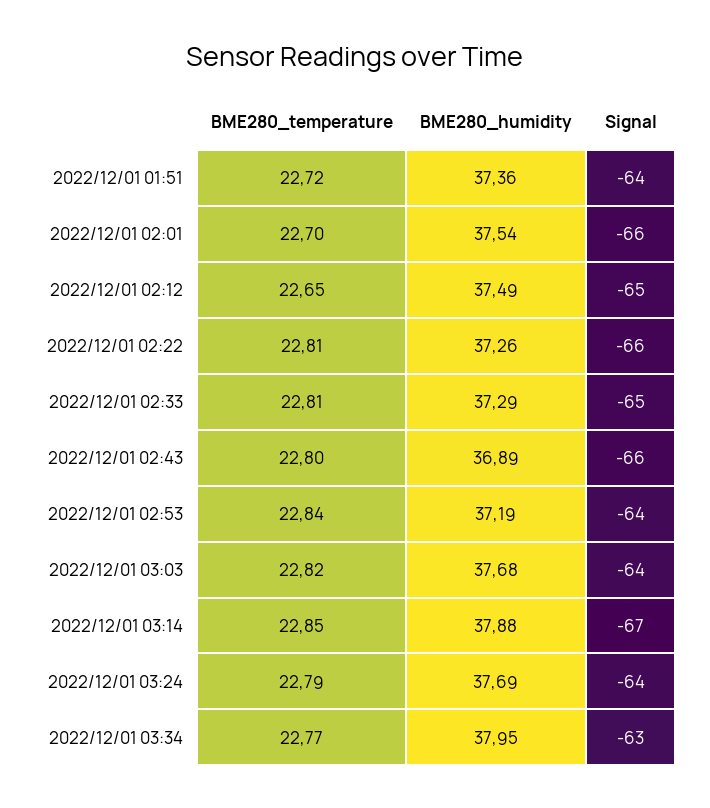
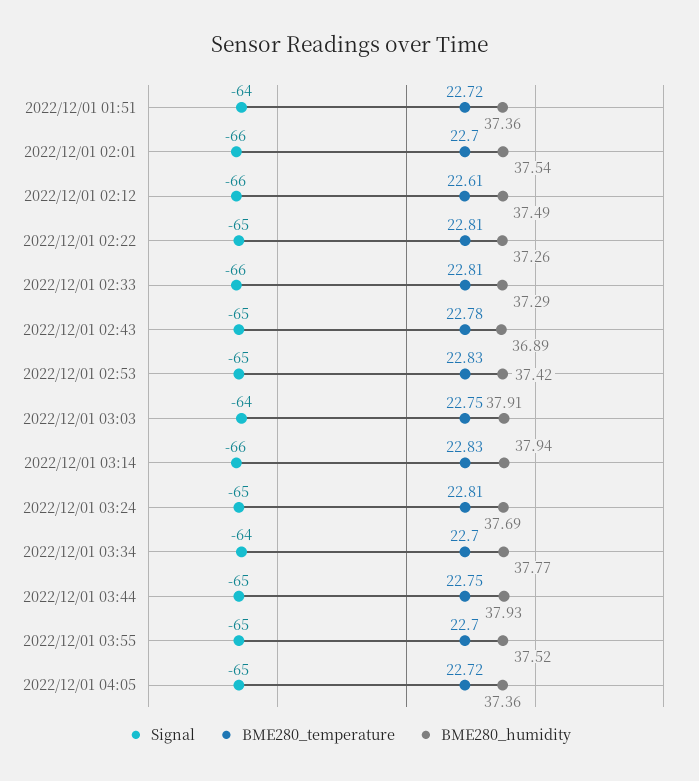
BME280_temperature, 2022/12/01 02:12: 22.65 -> 22.61
Signal, 2022/12/01 02:12: -65 -> -66
Signal, 2022/12/01 02:22: -66 -> -65
Signal, 2022/12/01 02:33: -65 -> -66
BME280_temperature, 2022/12/01 02:43: 22.8 -> 22.78
Signal, 2022/12/01 02:43: -66 -> -65
BME280_temperature, 2022/12/01 02:53: 22.84 -> 22.83
BME280_humidity, 2022/12/01 02:53: 37.19 -> 37.42
Signal, 2022/12/01 02:53: -64 -> -65
BME280_temperature, 2022/12/01 03:03: 22.82 -> 22.75
BME280_humidity, 2022/12/01 03:03: 37.68 -> 37.91
BME280_temperature, 2022/12/01 03:14: 22.85 -> 22.83
BME280_humidity, 2022/12/01 03:14: 37.88 -> 37.94
Signal, 2022/12/01 03:14: -67 -> -66
BME280_temperature, 2022/12/01 03:24: 22.79 -> 22.81
Signal, 2022/12/01 03:24: -64 -> -65
BME280_temperature, 2022/12/01 03:34: 22.77 -> 22.7
BME280_humidity, 2022/12/01 03:34: 37.95 -> 37.77
Signal, 2022/12/01 03:34: -63 -> -64
Signal, 2022/12/01 03:44: none -> -65
BME280_temperature, 2022/12/01 03:44: none -> 22.75
BME280_humidity, 2022/12/01 03:44: none -> 37.93
Signal, 2022/12/01 03:55: none -> -65
BME280_temperature, 2022/12/01 03:55: none -> 22.7
BME280_humidity, 2022/12/01 03:55: none -> 37.52
Signal, 2022/12/01 04:05: none -> -65
BME280_temperature, 2022/12/01 04:05: none -> 22.72
BME280_humidity, 2022/12/01 04:05: none -> 37.36

